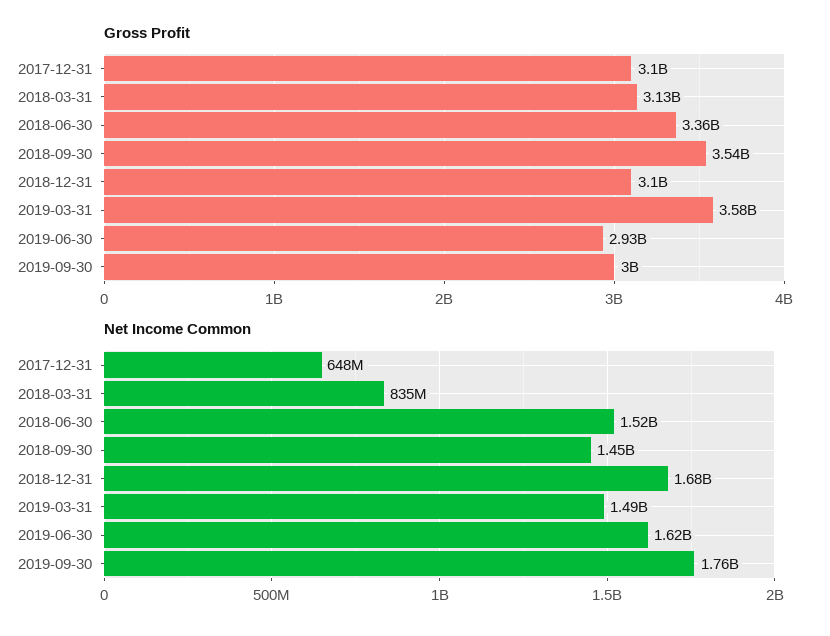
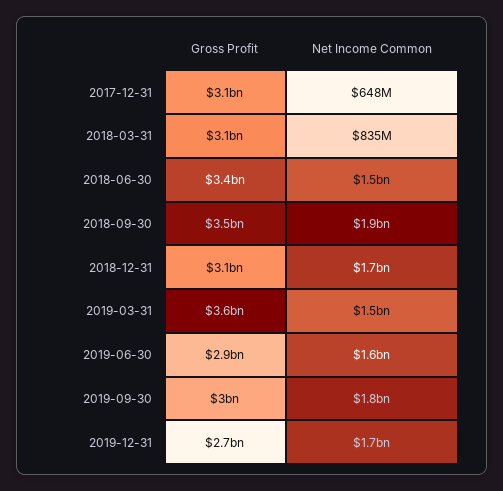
Net Income Common, 2018-09-30: 1450000000 -> 1900000000
Gross Profit, 2019-12-31: none -> 2700000000
Net Income Common, 2019-12-31: none -> 1700000000

